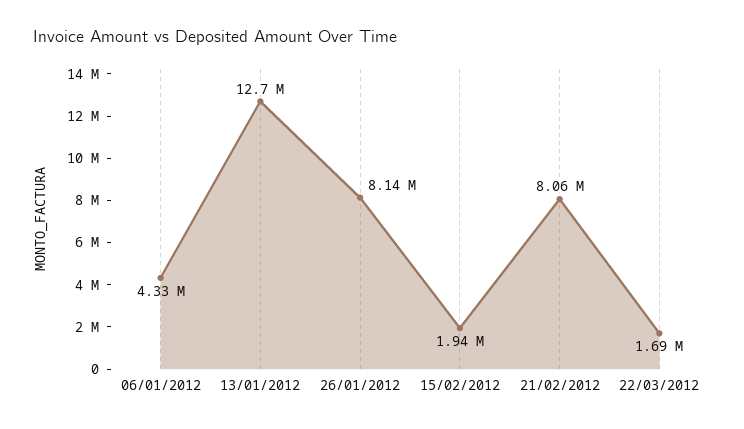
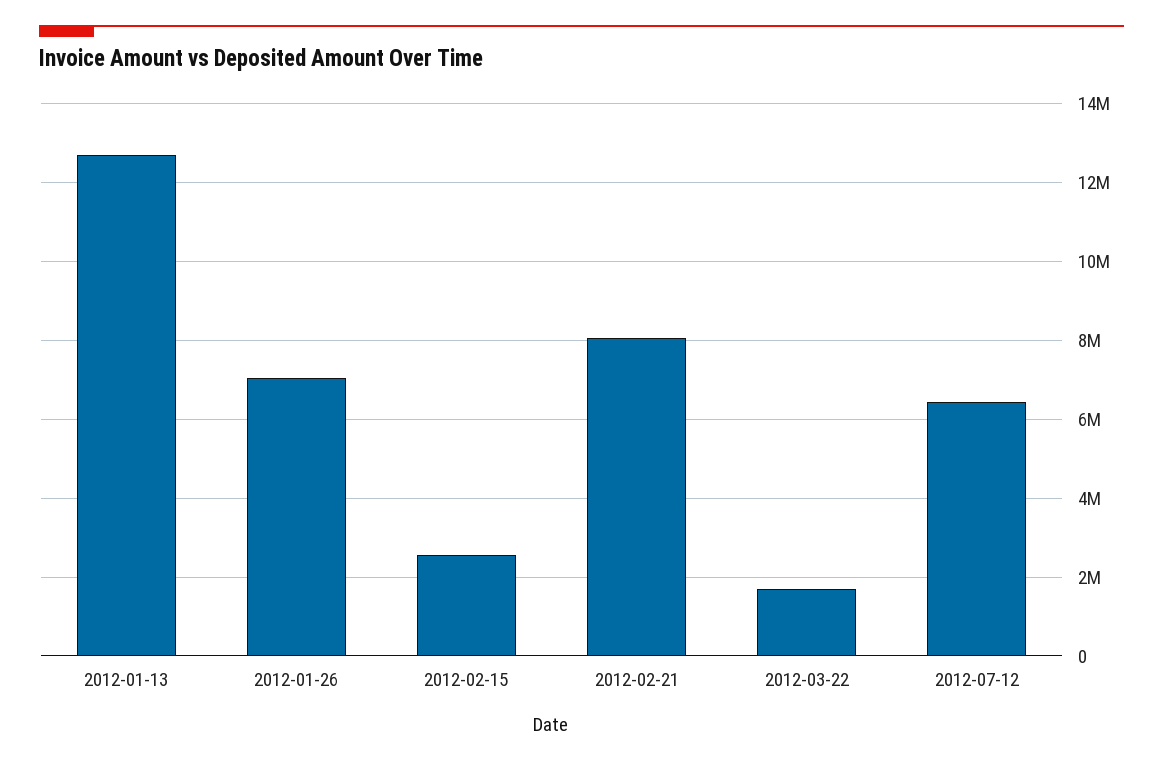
06/01/2012: 4330000 -> none
26/01/2012: 8140000 -> 7000000
15/02/2012: 1940000 -> 2600000
2012-07-12: none -> 6400000

